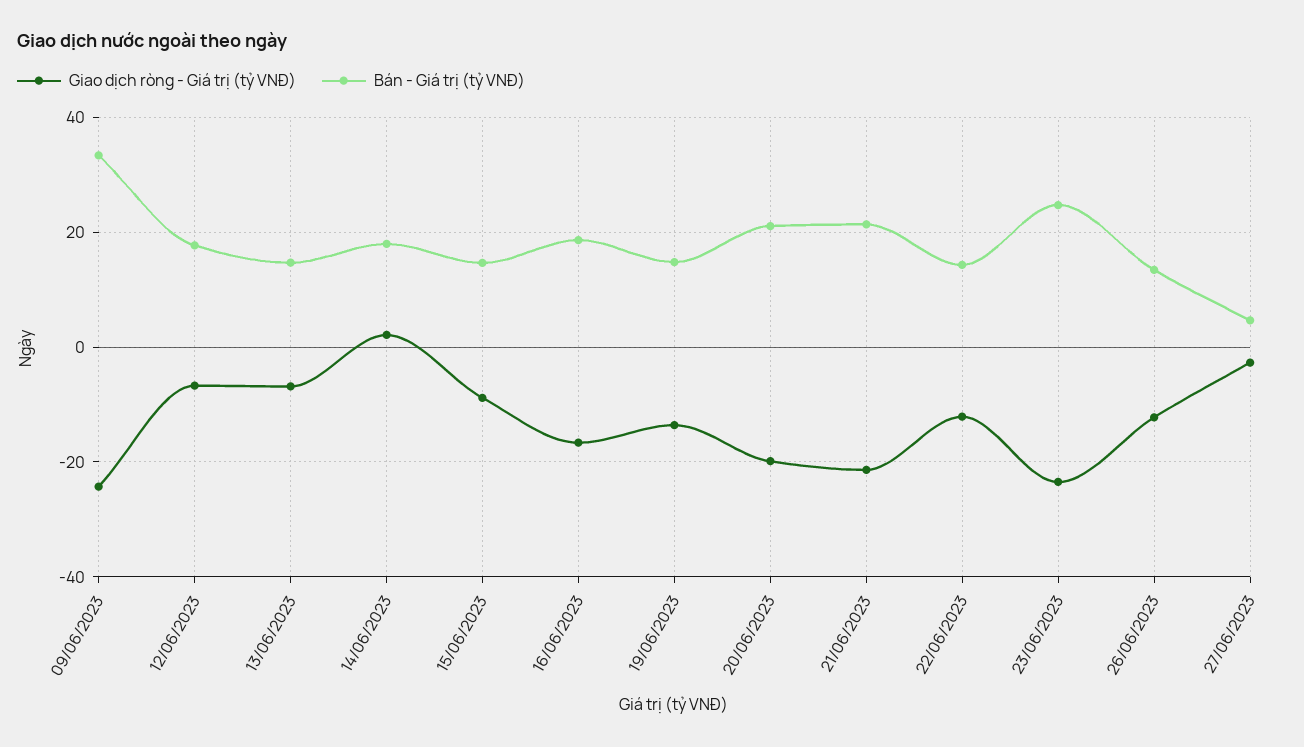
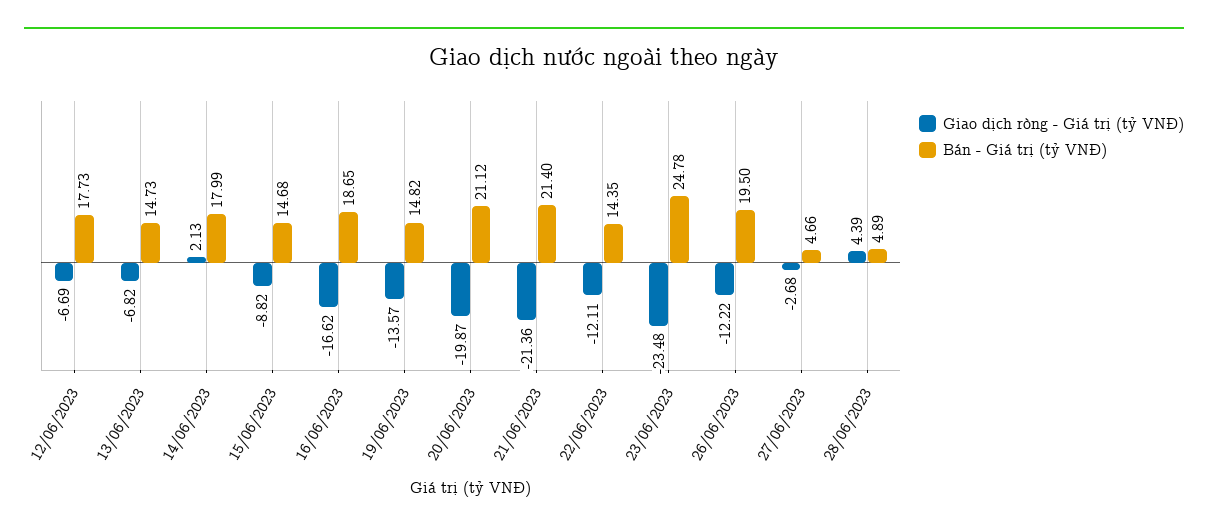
Giao dịch ròng - Giá trị (tỷ VNĐ), 09/06/2023: -24 -> none
Bán - Giá trị (tỷ VNĐ), 09/06/2023: 34 -> none
Bán - Giá trị (tỷ VNĐ), 26/06/2023: 14 -> 19.5
Giao dịch ròng - Giá trị (tỷ VNĐ), 28/06/2023: none -> 4.39
Bán - Giá trị (tỷ VNĐ), 28/06/2023: none -> 4.89

